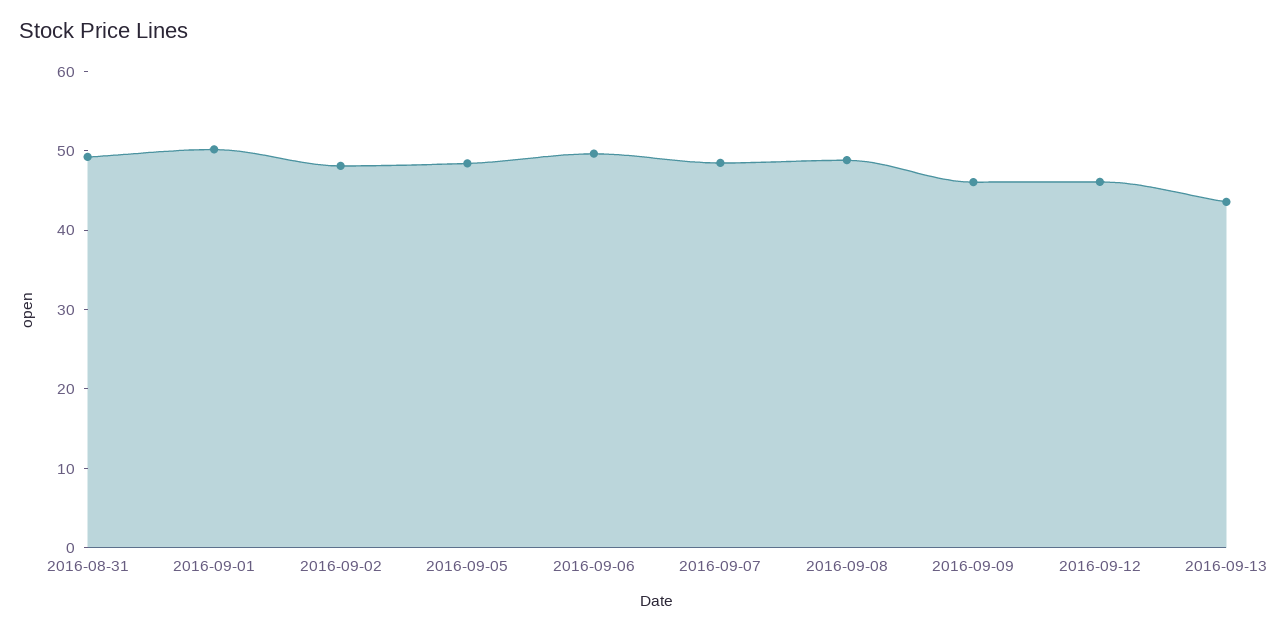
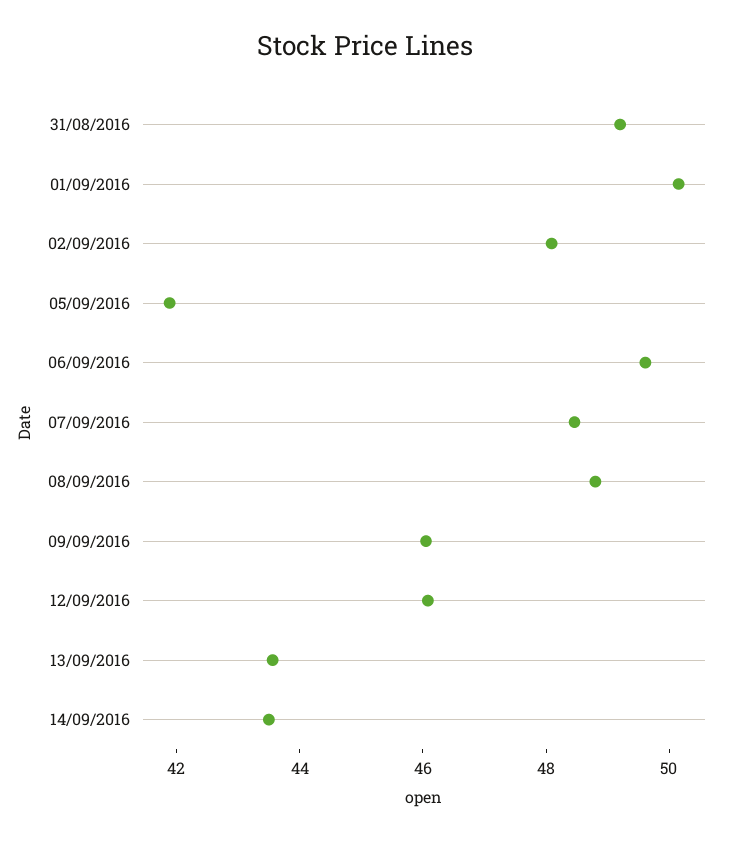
2016-09-05: 48 -> 42
14/09/2016: none -> 43.5

